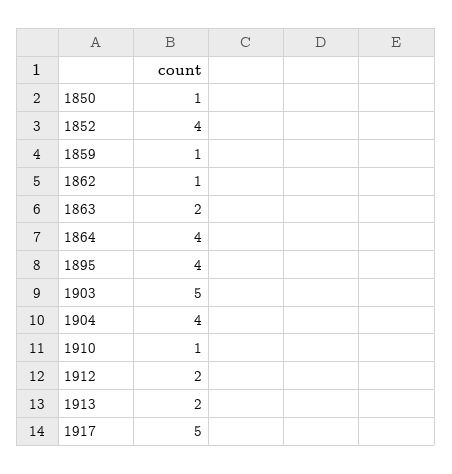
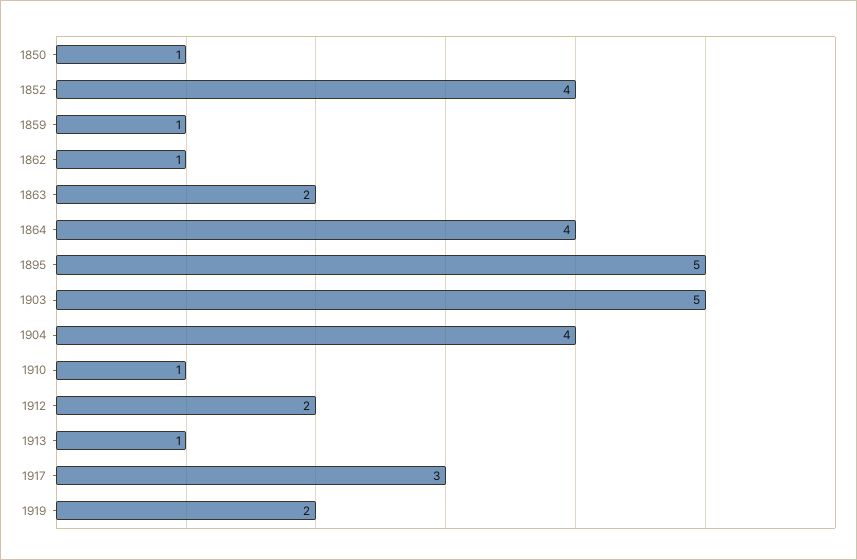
1895: 4 -> 5
1913: 2 -> 1
1917: 5 -> 3
1919: none -> 2

